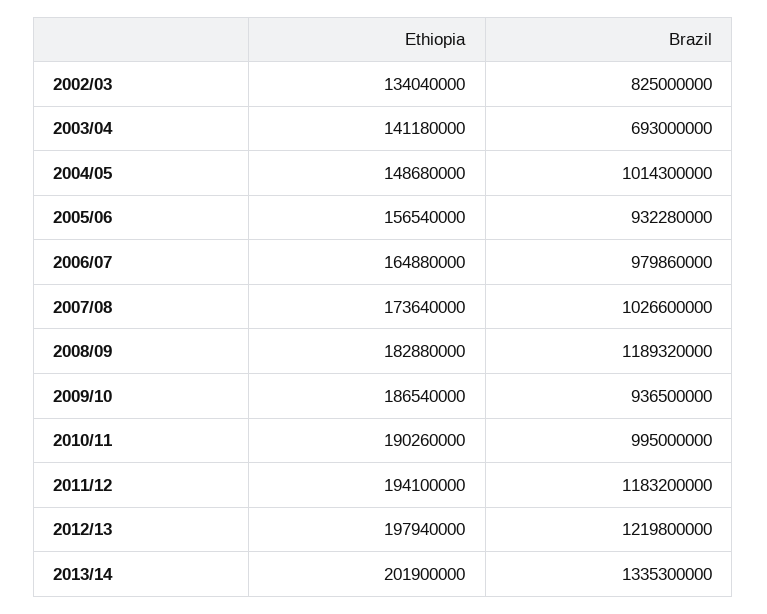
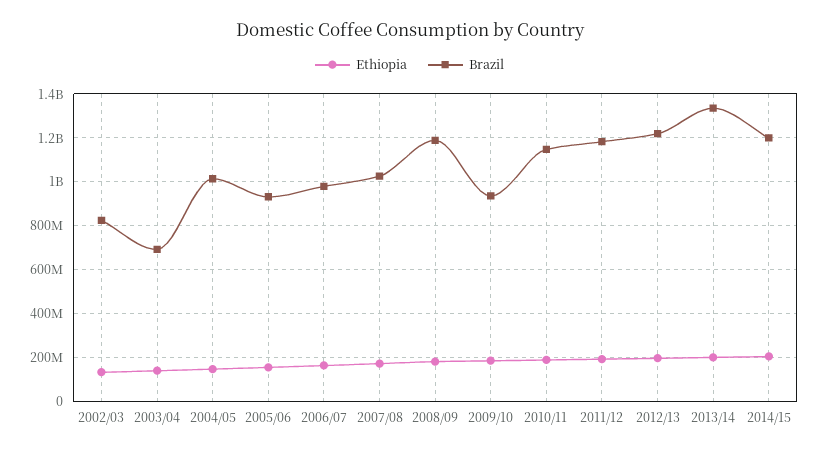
Brazil, 2010/11: 995000000 -> 1150000000
Ethiopia, 2014/15: none -> 200000000
Brazil, 2014/15: none -> 1200000000

